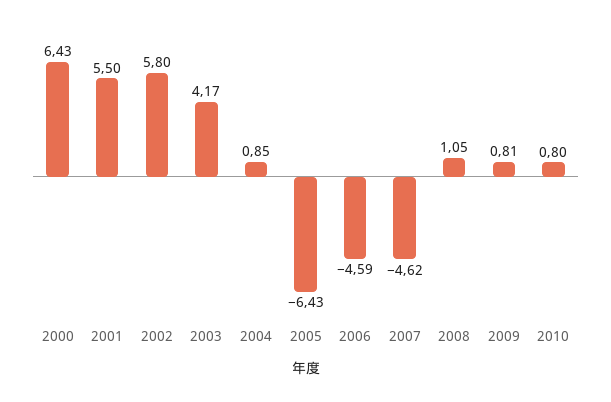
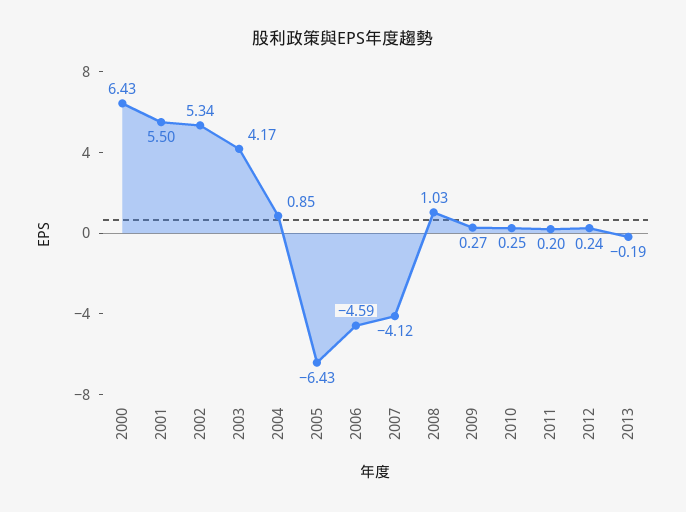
2002: 5.8 -> 5.34
2007: -4.62 -> -4.12
2008: 1.05 -> 1.03
2009: 0.81 -> 0.27
2010: 0.8 -> 0.25
2011: none -> 0.2
2012: none -> 0.24
2013: none -> -0.19

